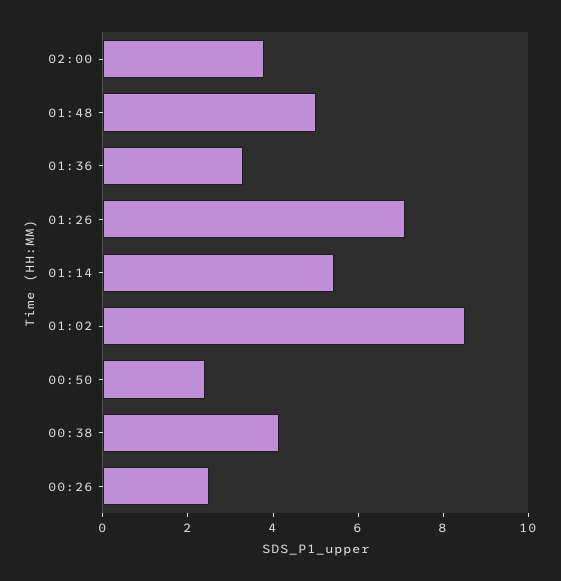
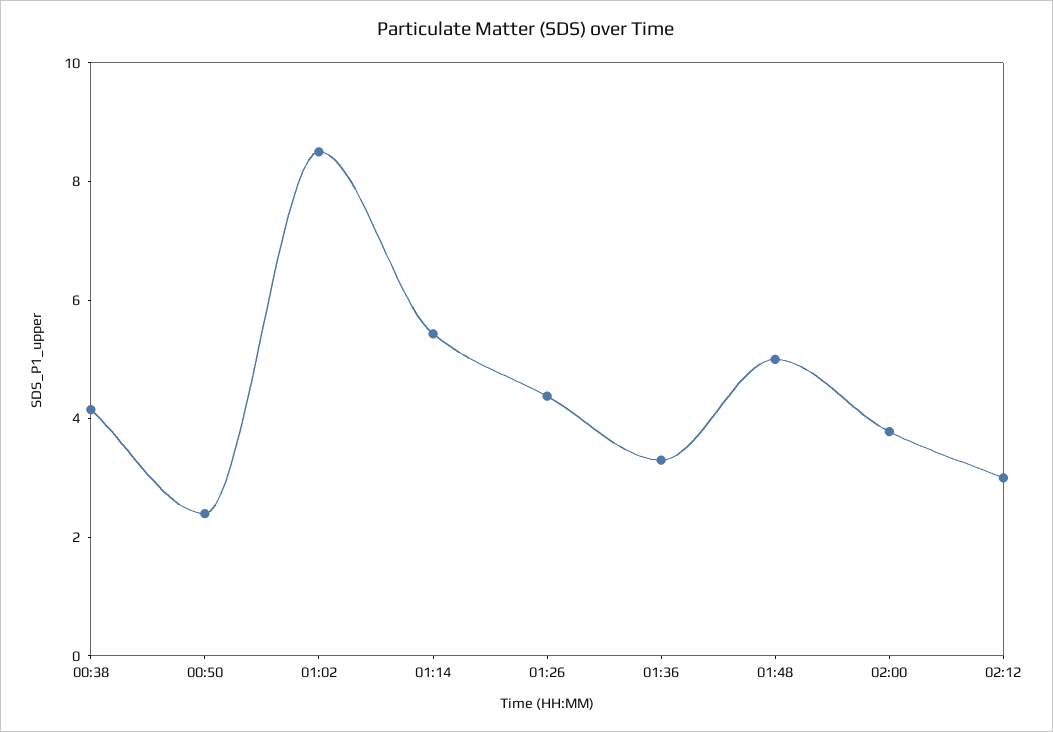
01:26: 7 -> 4.5
00:26: 2.5 -> none
02:12: none -> 3

